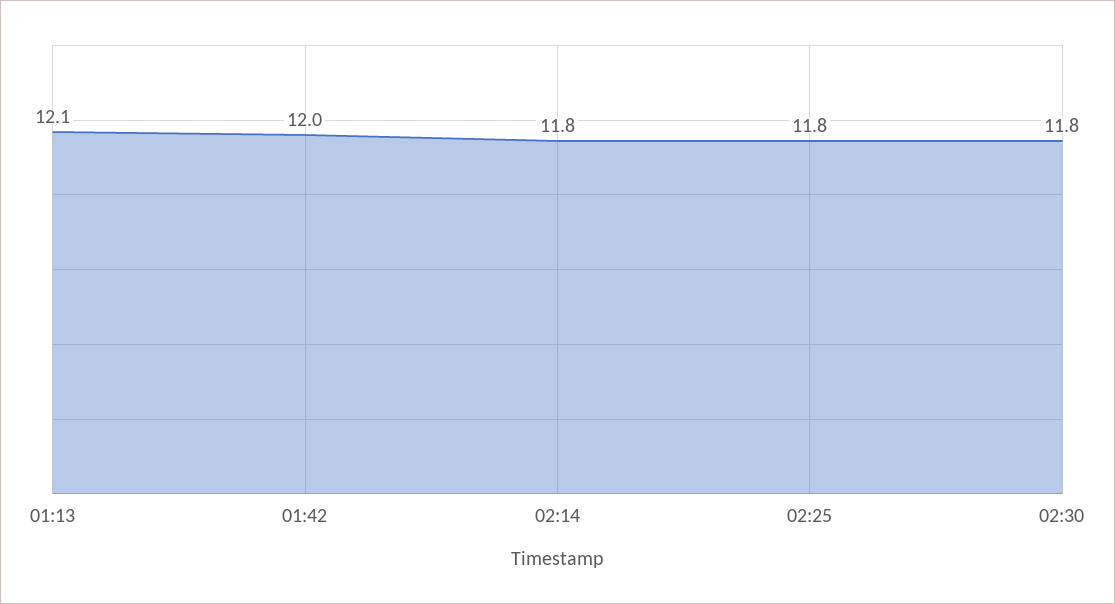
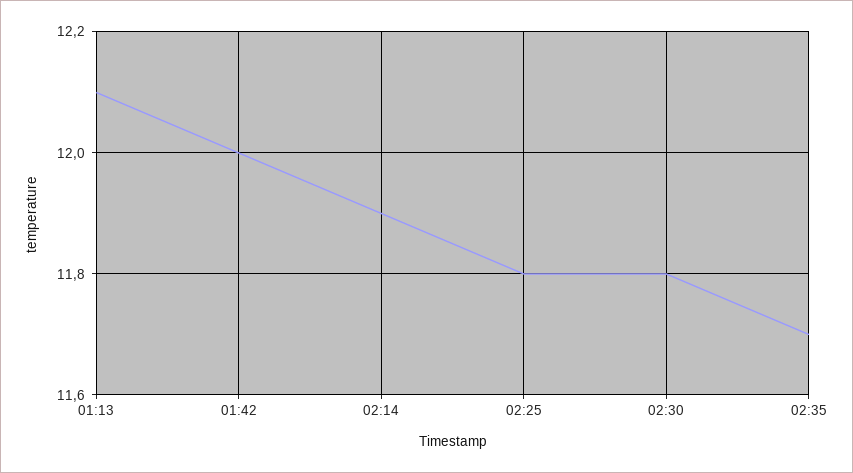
02:14: 11.8 -> 11.9
02:35: none -> 11.7

